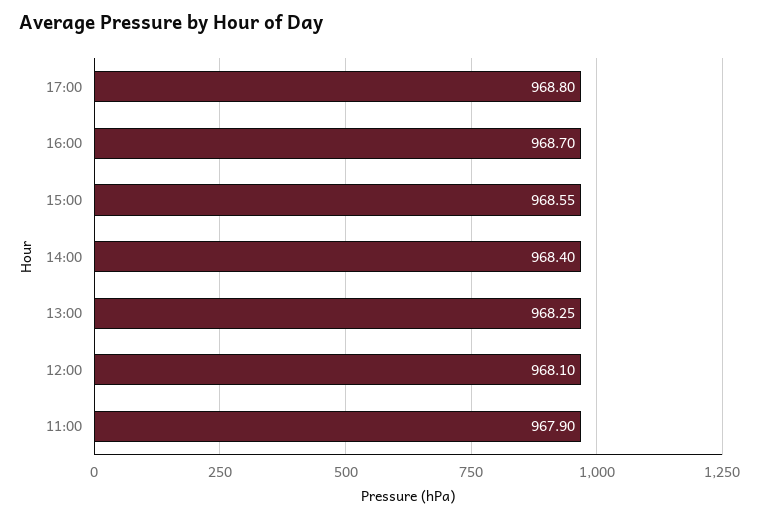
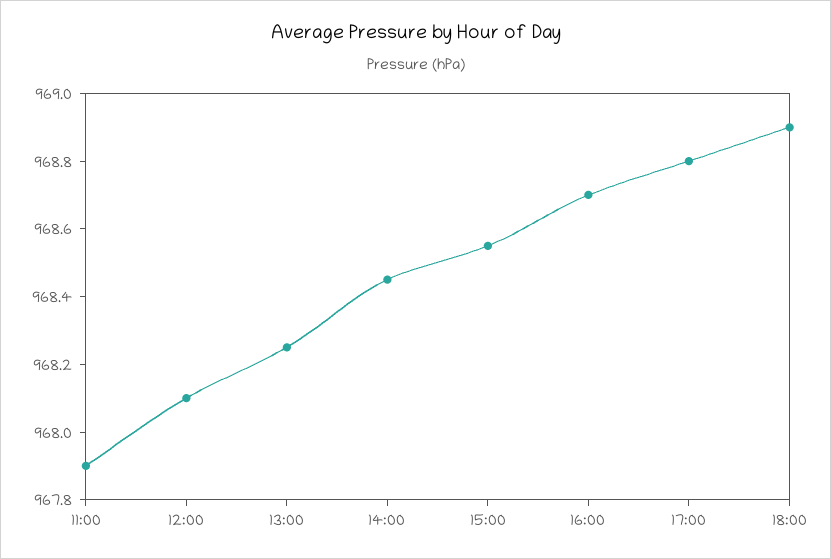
14:00: 968.4 -> 968.45
18:00: none -> 968.9

